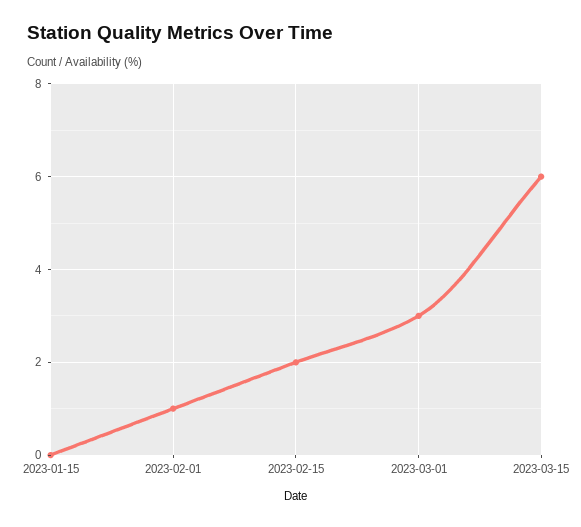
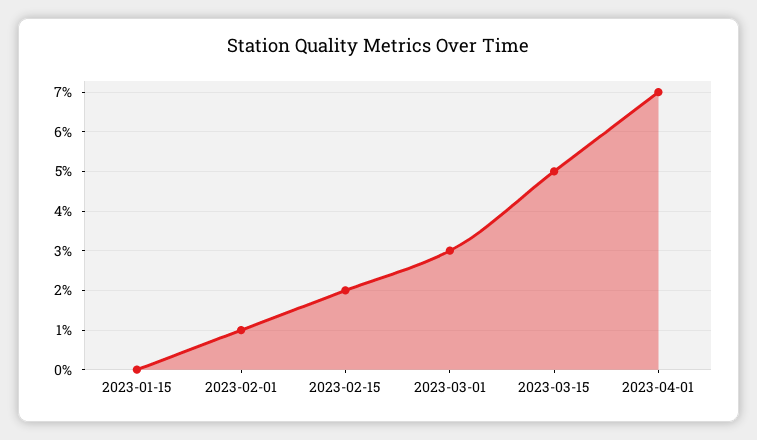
2023-03-15: 6 -> 5
2023-04-01: none -> 7

